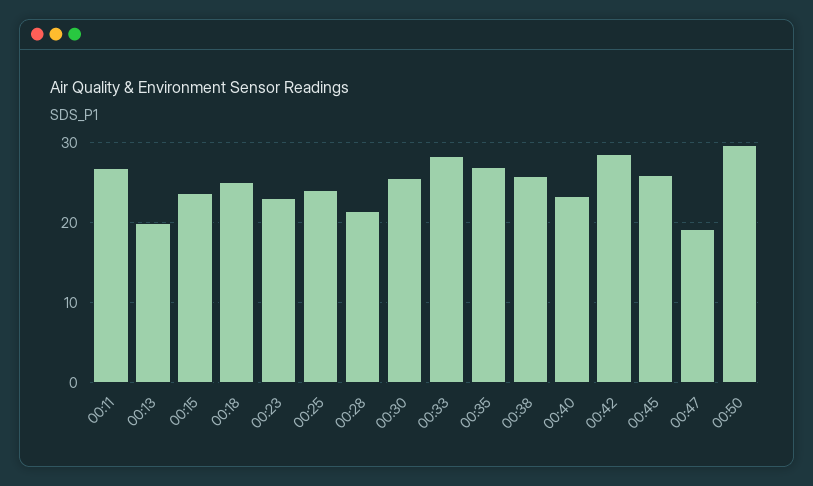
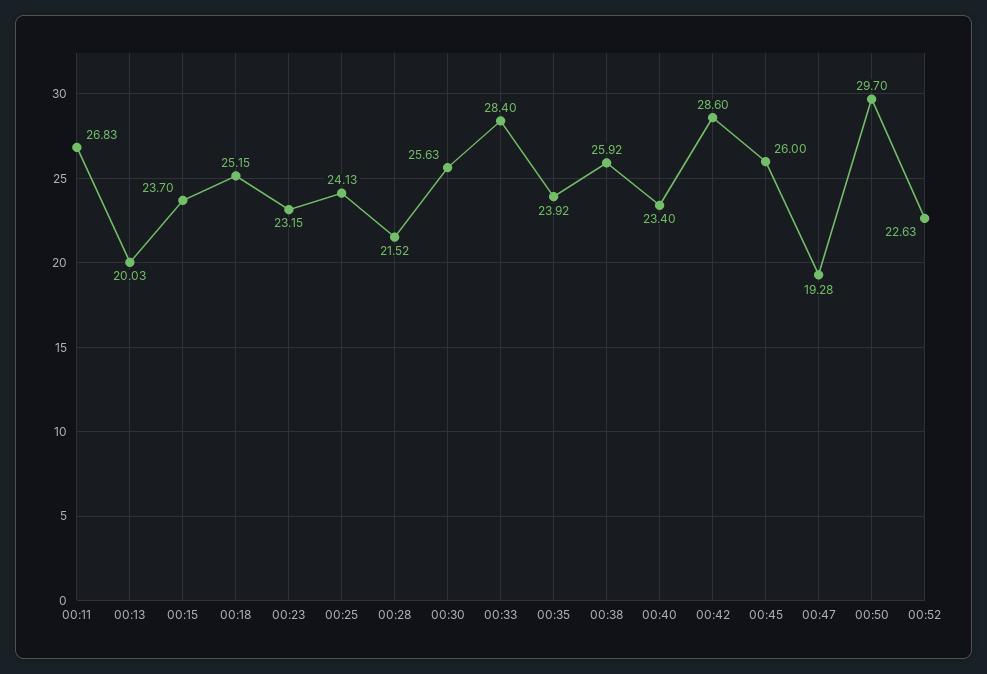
00:35: 27 -> 23.92
00:52: none -> 22.63

